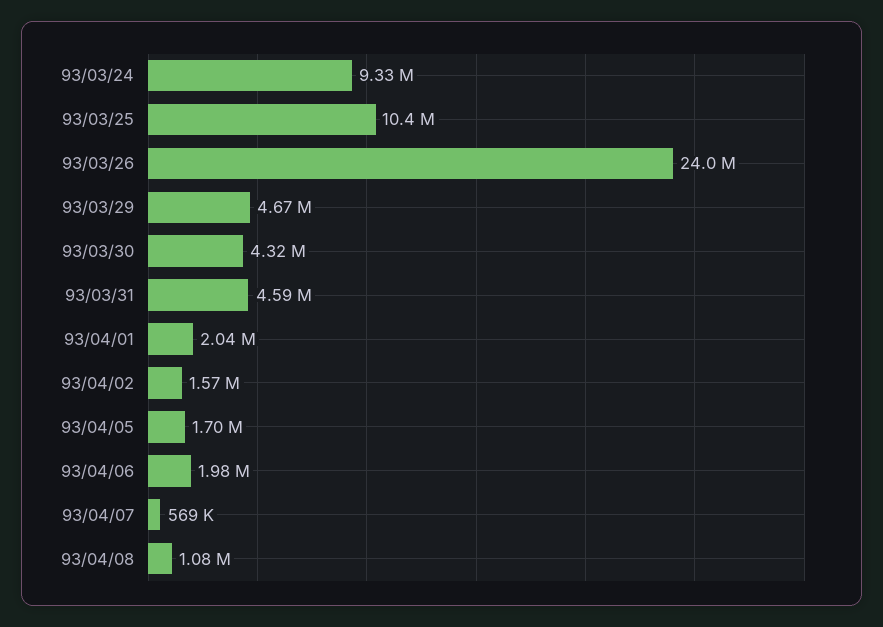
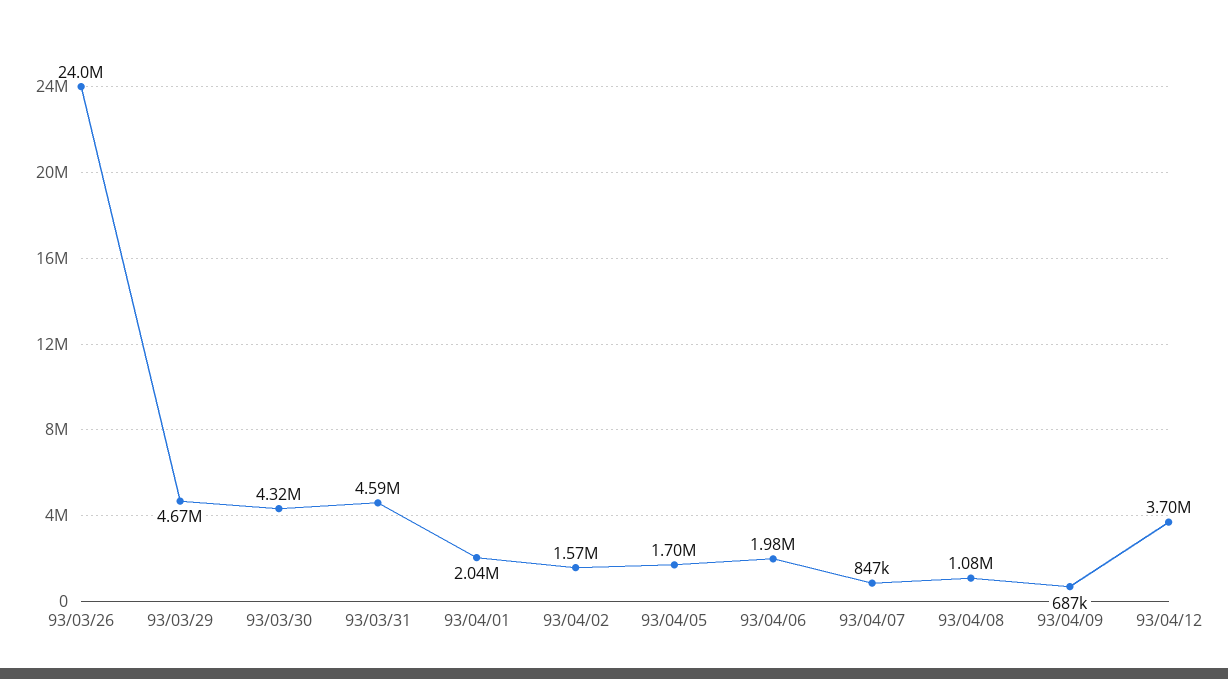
93/03/24: 9330000 -> none
93/03/25: 10400000 -> none
93/04/07: 569000 -> 847000
93/04/09: none -> 687000
93/04/12: none -> 3700000

